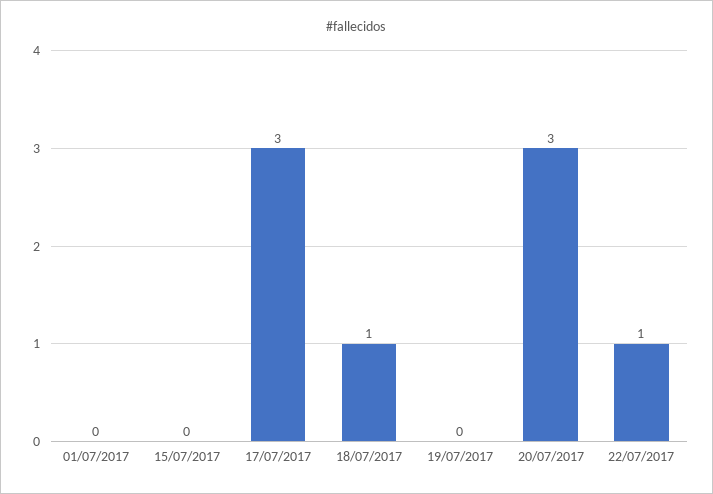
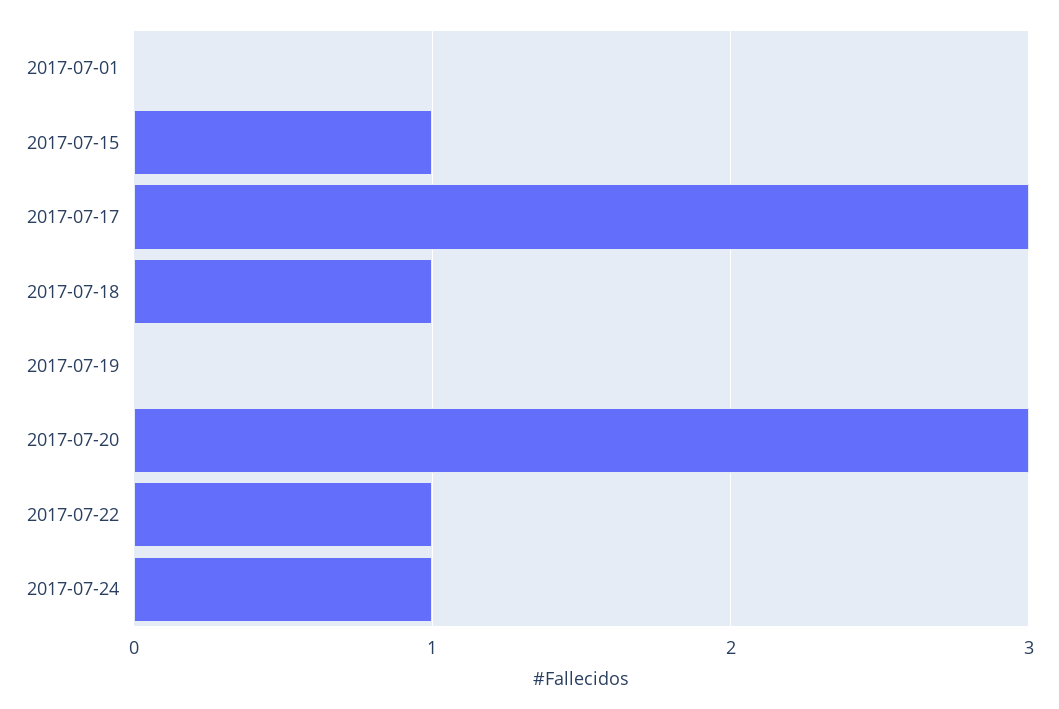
15/07/2017: 0 -> 1
2017-07-24: none -> 1

